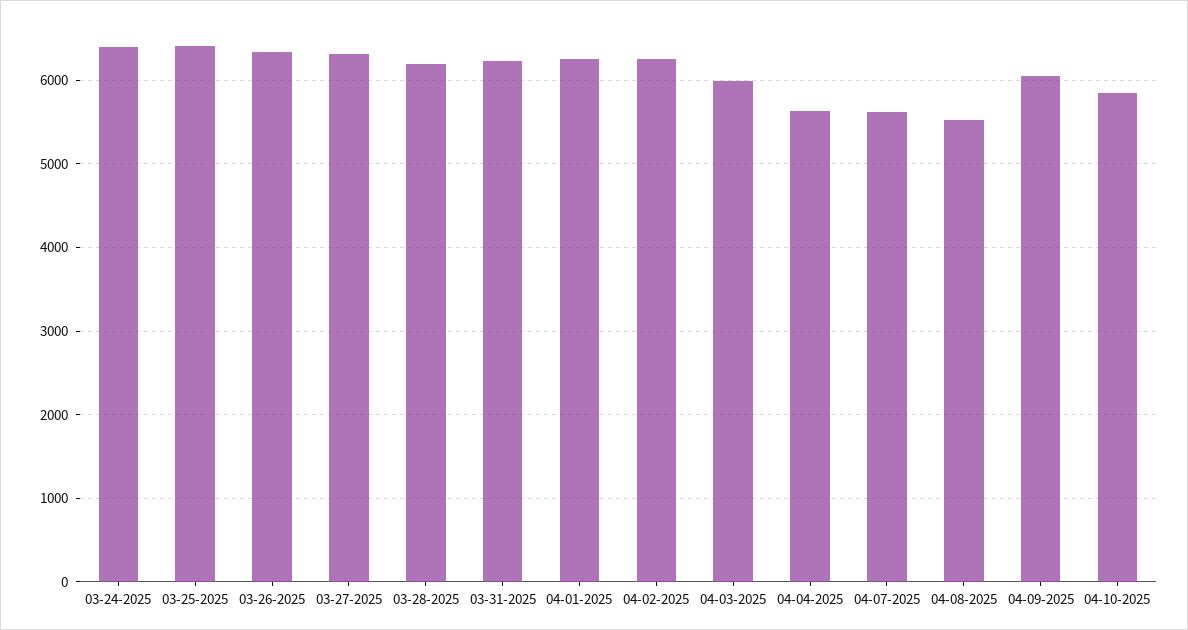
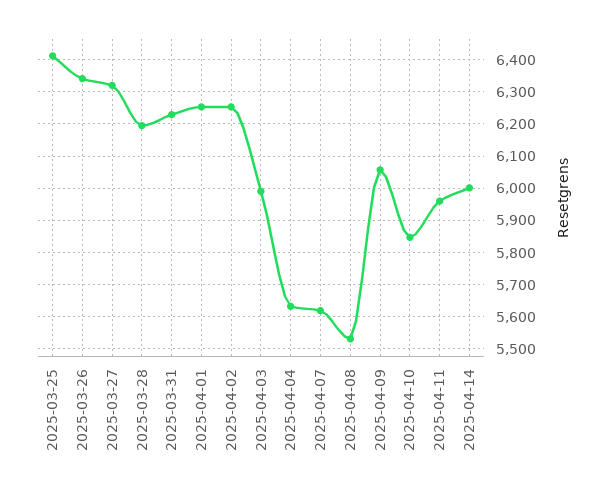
03-24-2025: 6400 -> none
2025-04-11: none -> 5960
2025-04-14: none -> 6000

